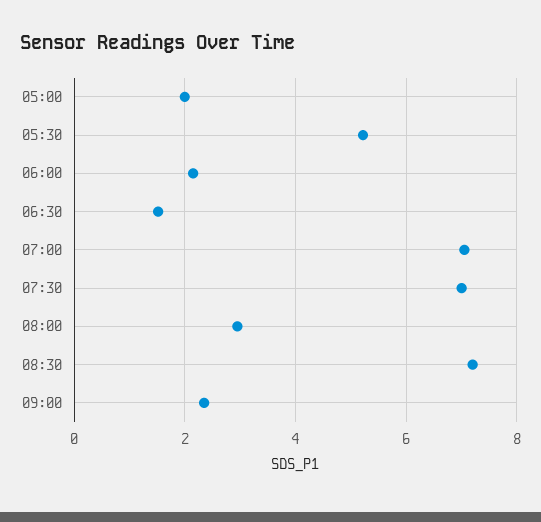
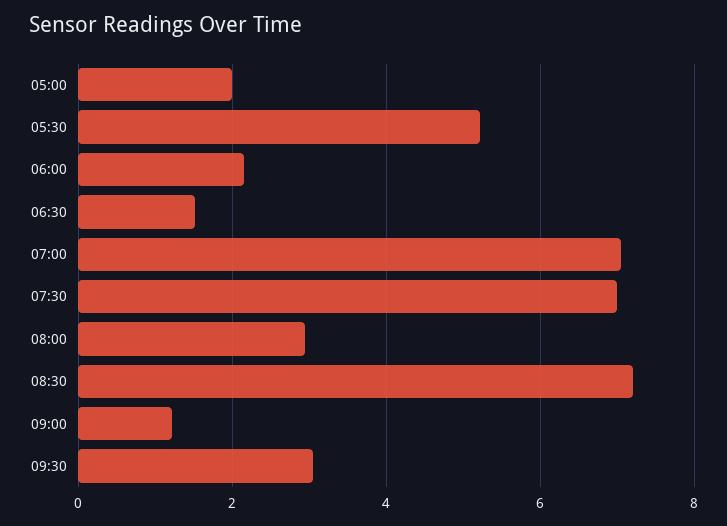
09:00: 2.4 -> 1.2
09:30: none -> 3

